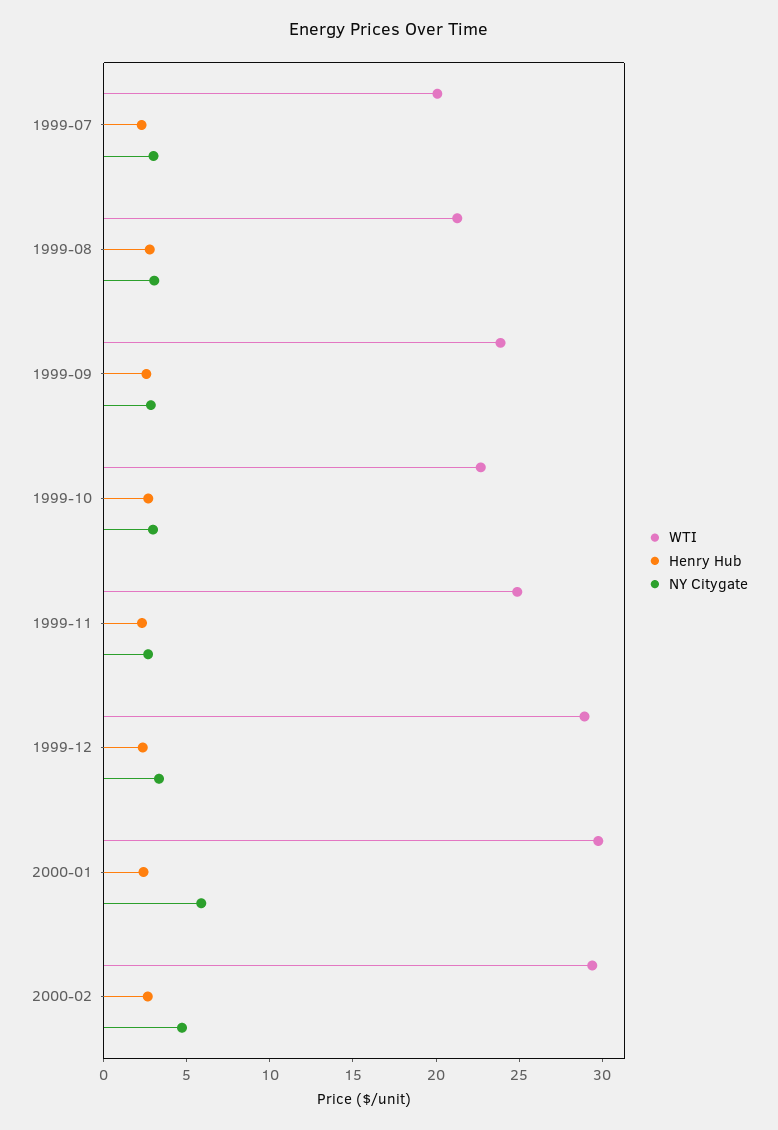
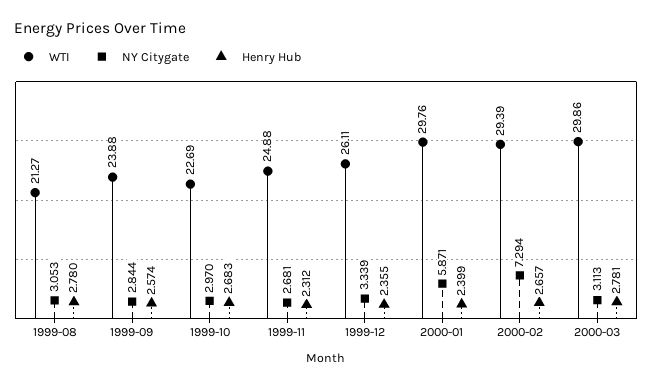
WTI, 1999-07: 20 -> none
Henry Hub, 1999-07: 2 -> none
NY Citygate, 1999-07: 3 -> none
WTI, 1999-12: 29 -> 26.11
NY Citygate, 2000-02: 5 -> 7.294
WTI, 2000-03: none -> 29.86
NY Citygate, 2000-03: none -> 3.113
Henry Hub, 2000-03: none -> 2.781

